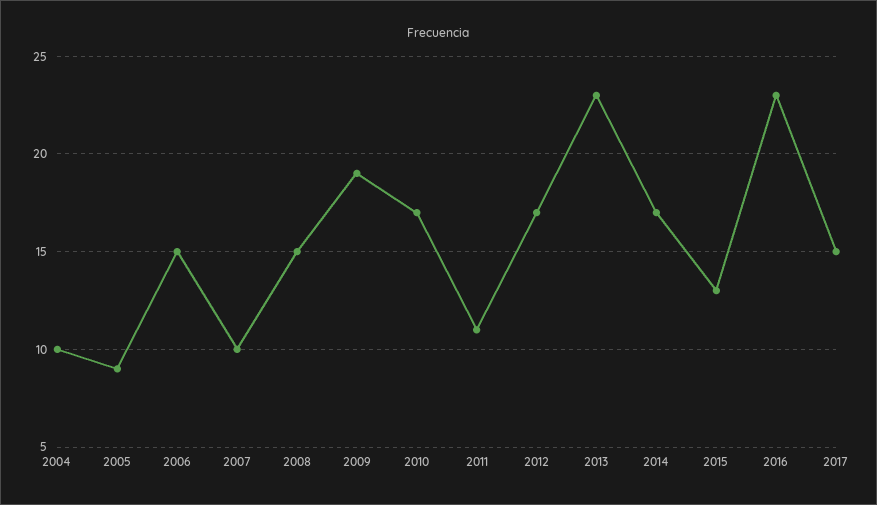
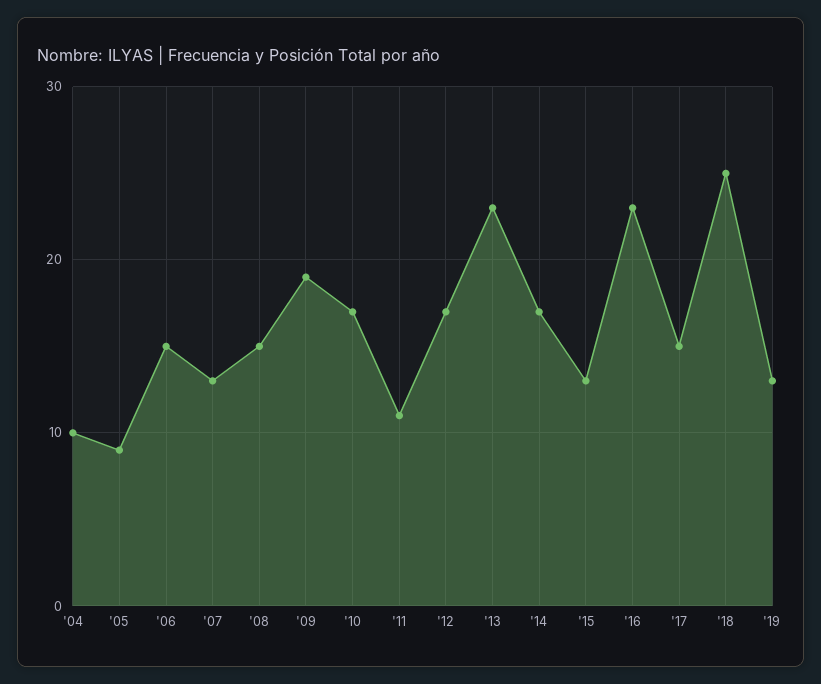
2007: 10 -> 13
'18: none -> 25
'19: none -> 13

